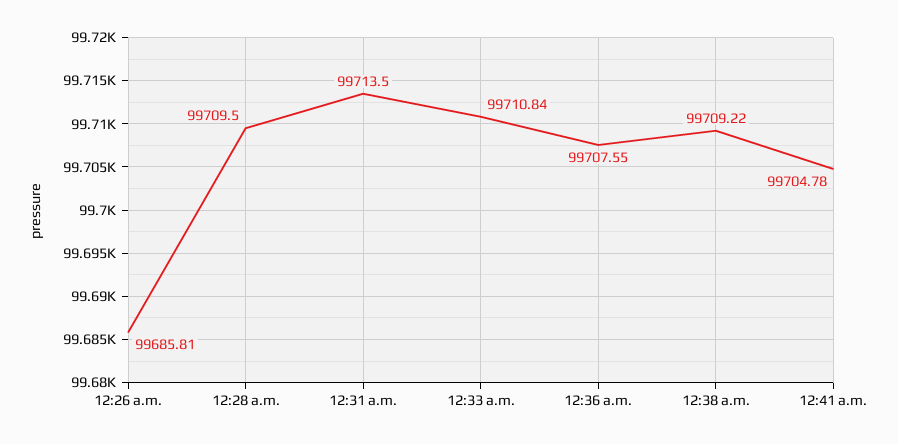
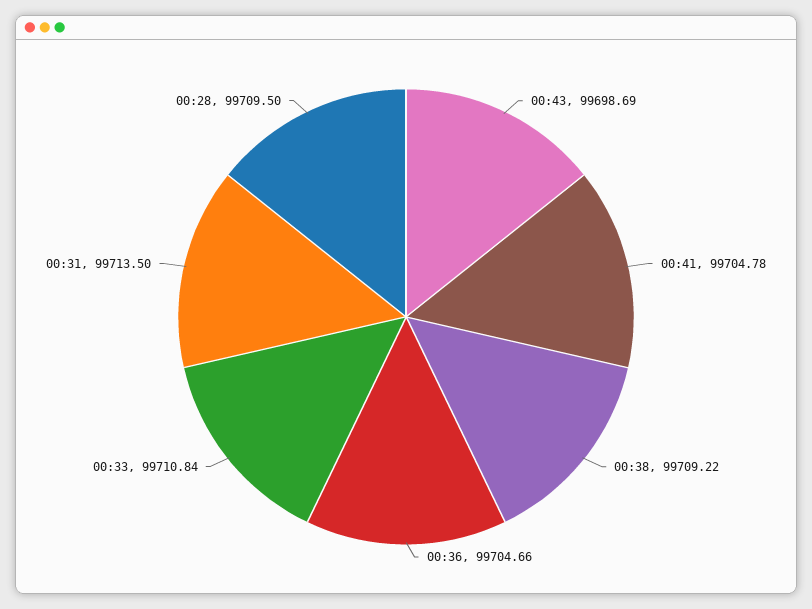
12:26 a.m.: 99685.81 -> none
12:36 a.m.: 99707.55 -> 99704.66
00:43: none -> 99698.69

